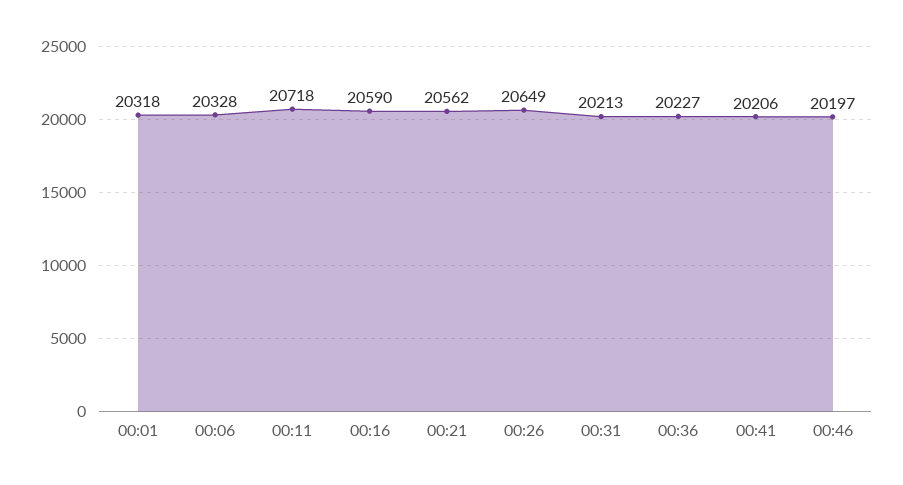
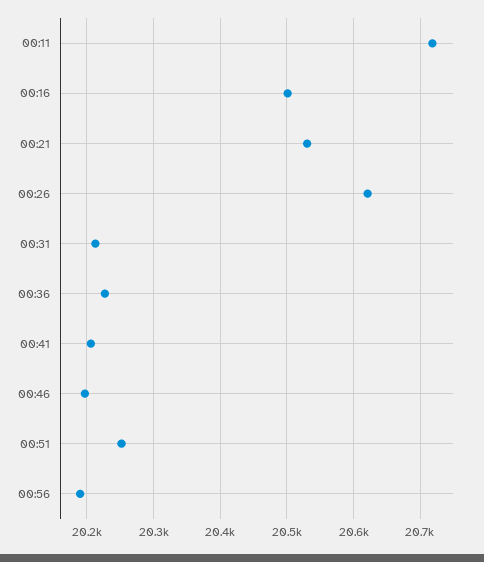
00:01: 20318 -> none
00:06: 20328 -> none
00:16: 20590 -> 20500
00:21: 20562 -> 20530
00:26: 20649 -> 20620
00:51: none -> 20250
00:56: none -> 20190

